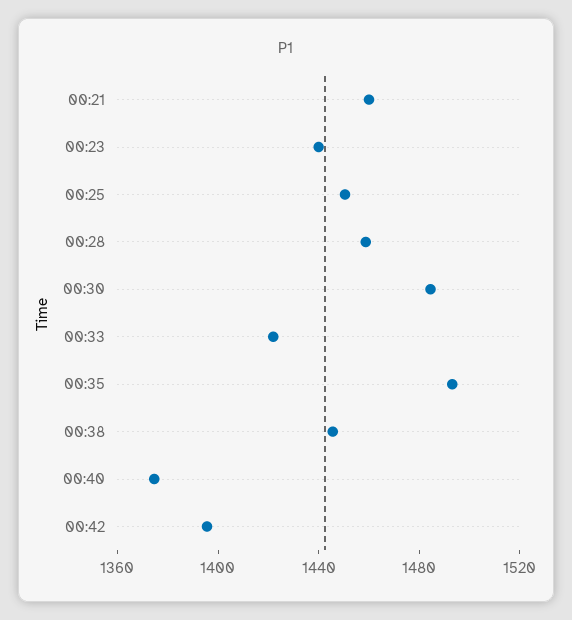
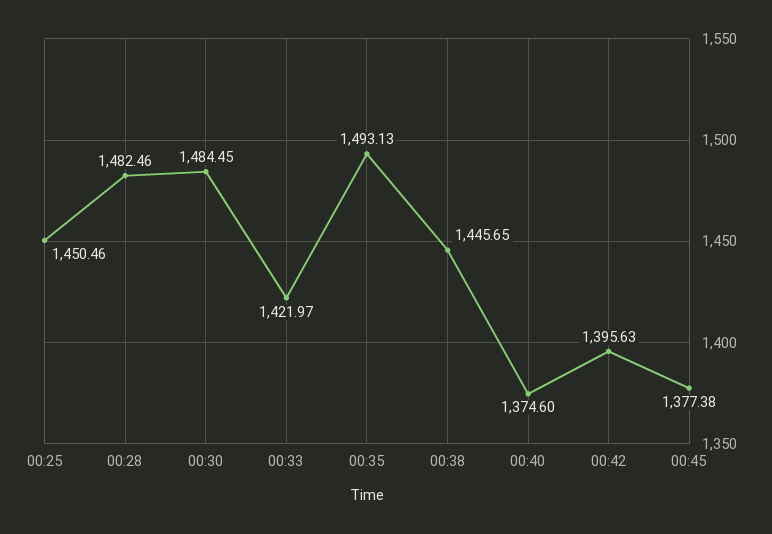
00:21: 1460 -> none
00:23: 1440 -> none
00:28: 1460 -> 1482.46
00:45: none -> 1377.38

